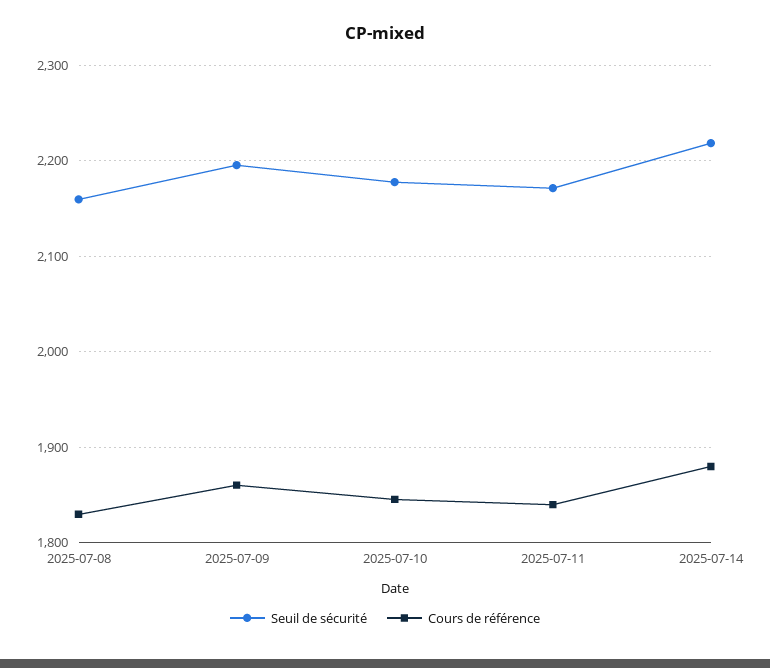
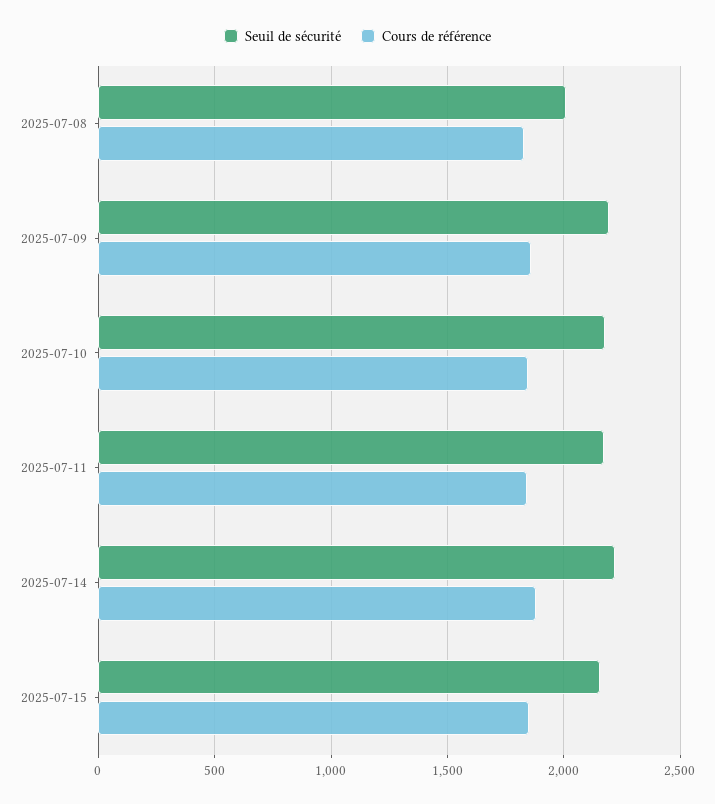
Seuil de sécurité, 2025-07-08: 2160 -> 2000
Seuil de sécurité, 2025-07-15: none -> 2150
Cours de référence, 2025-07-15: none -> 1850

